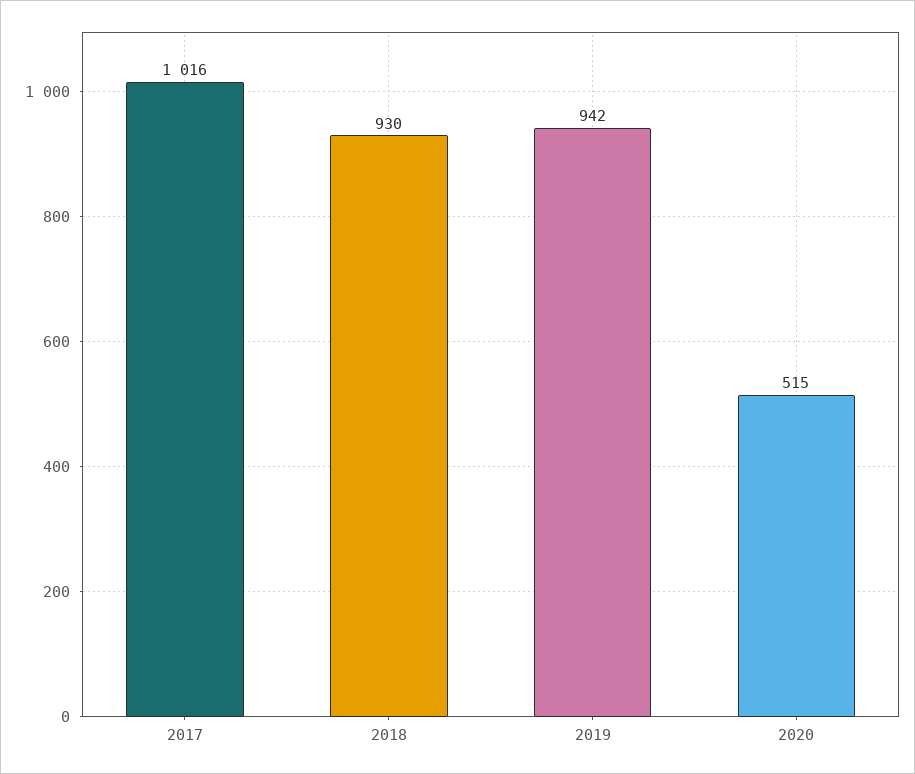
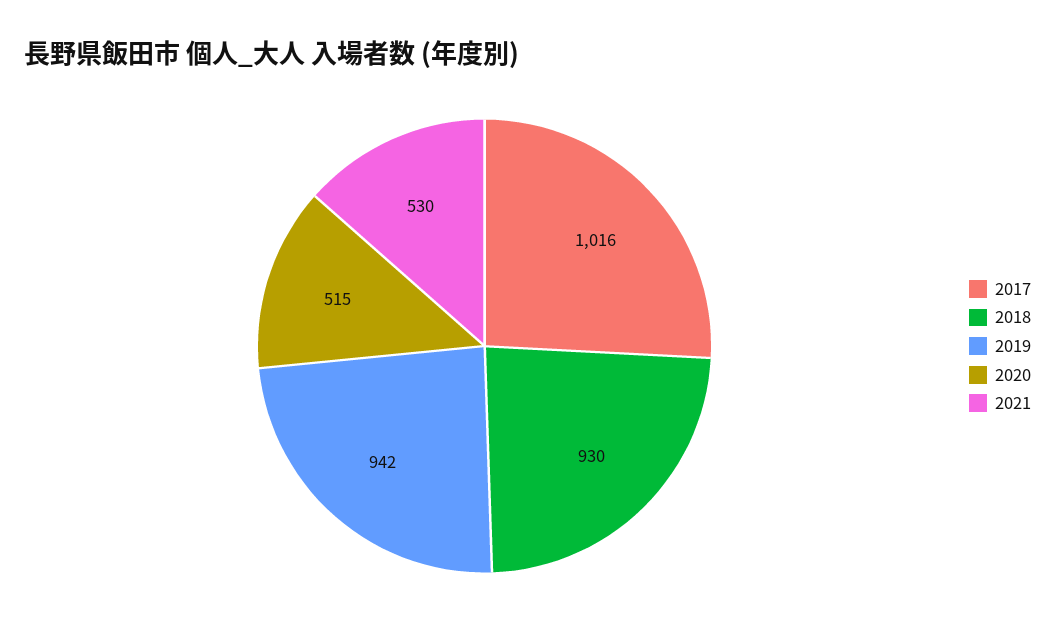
2021: none -> 530

